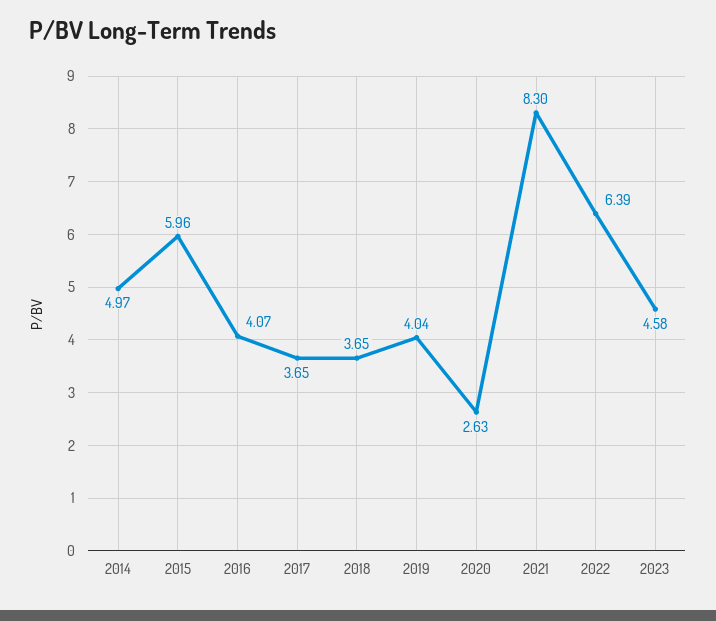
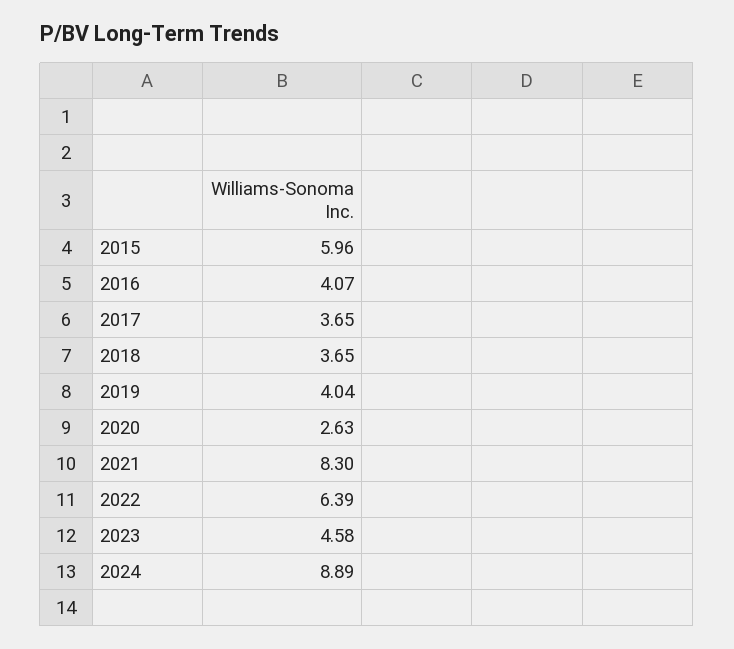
2014: 4.97 -> none
2024: none -> 8.89

